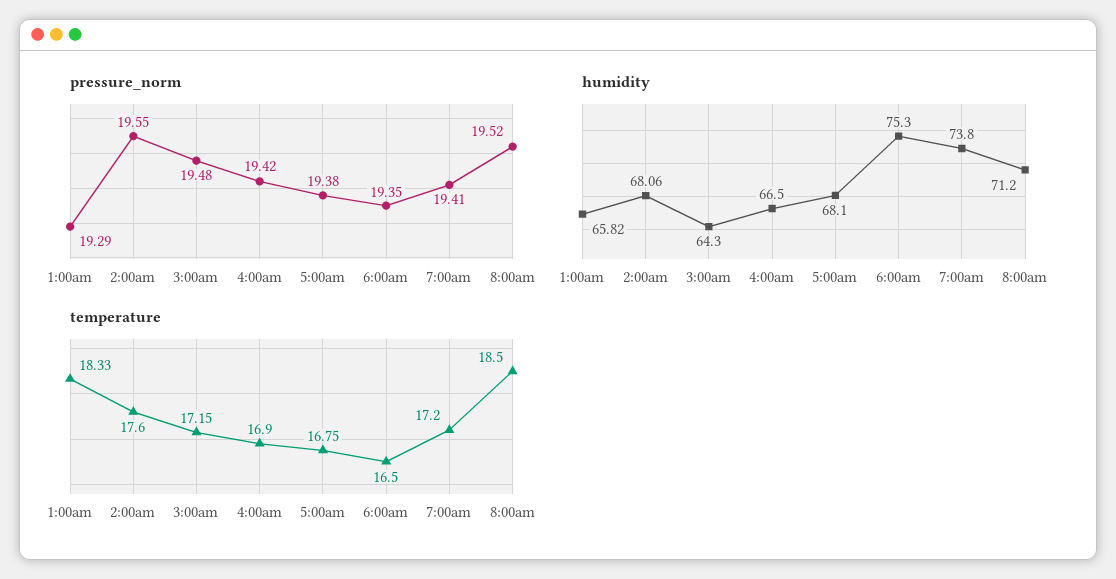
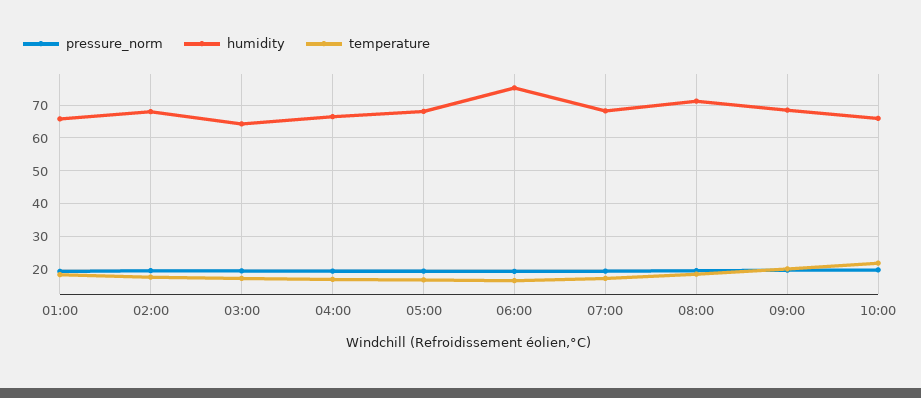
humidity, 7:00am: 73.8 -> 68
pressure_norm, 09:00: none -> 20
humidity, 09:00: none -> 68
temperature, 09:00: none -> 20
pressure_norm, 10:00: none -> 20
humidity, 10:00: none -> 66
temperature, 10:00: none -> 22

